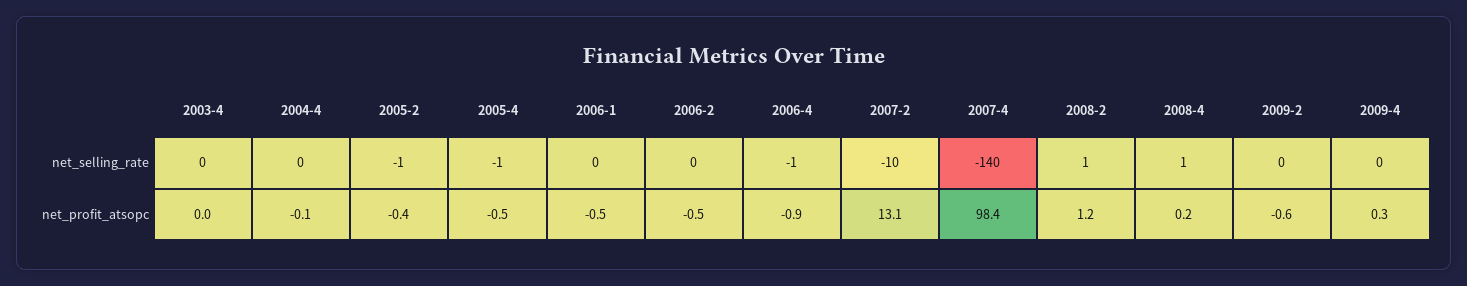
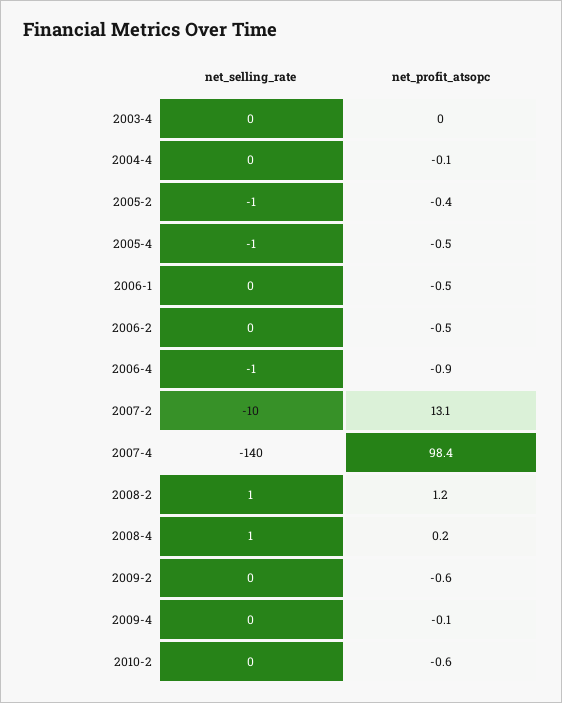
2009-4, net_profit_atsopc: 0.3 -> -0.1
2010-2, net_selling_rate: none -> 0
2010-2, net_profit_atsopc: none -> -0.6

